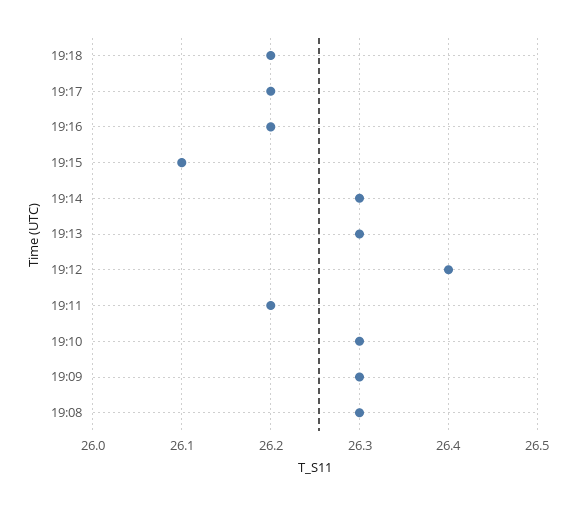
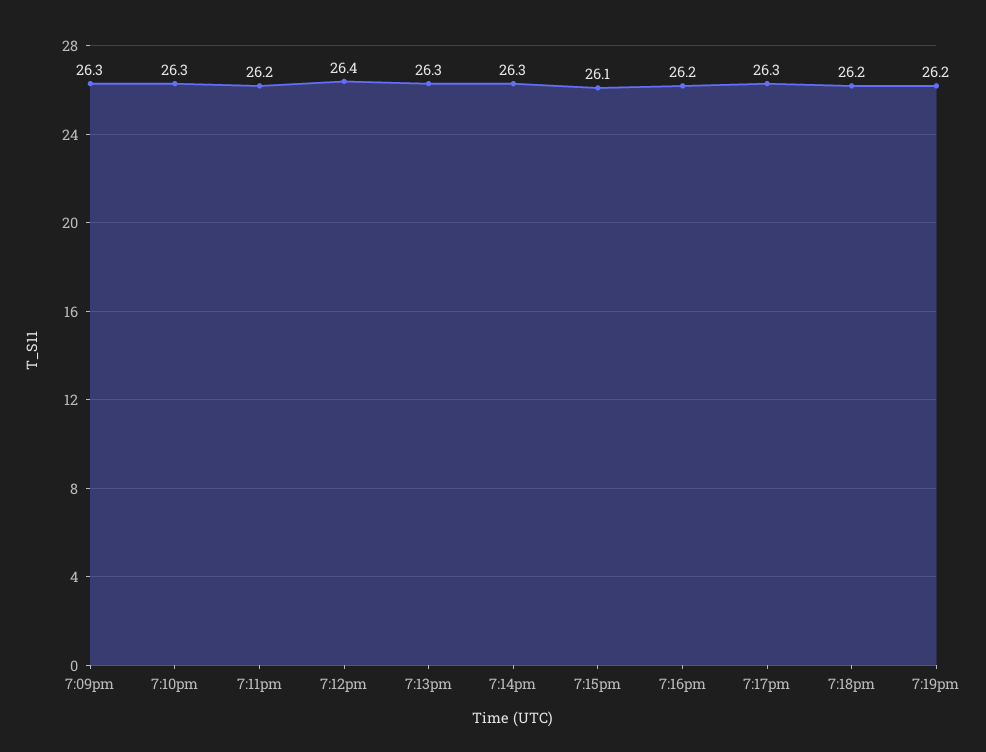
19:17: 26.2 -> 26.3
19:08: 26.3 -> none
7:19pm: none -> 26.2

